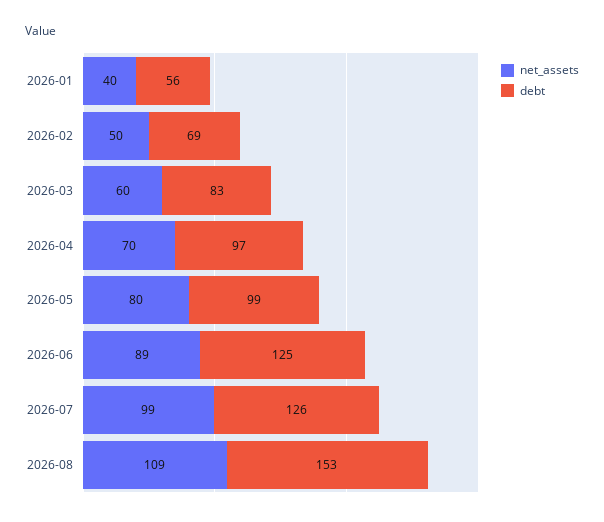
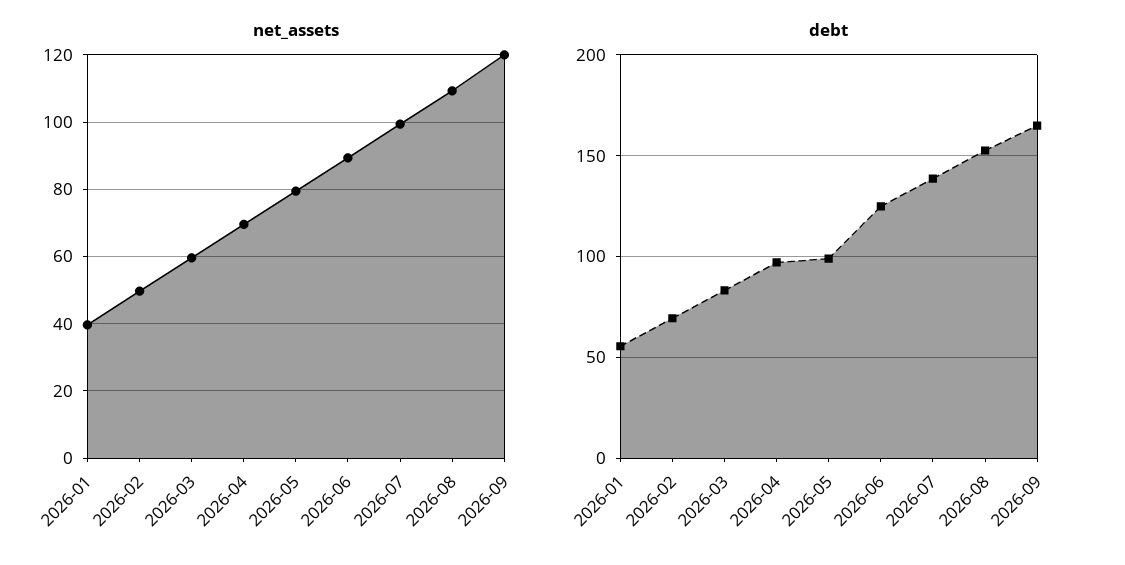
debt, 2026-07: 126 -> 140
net_assets, 2026-09: none -> 120
debt, 2026-09: none -> 165

